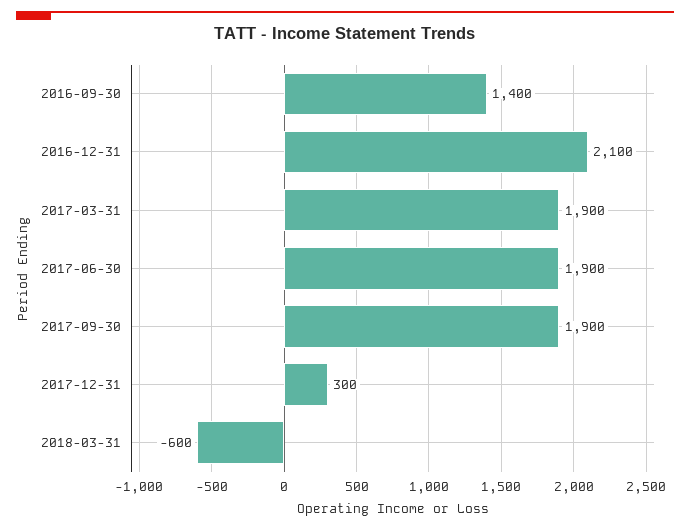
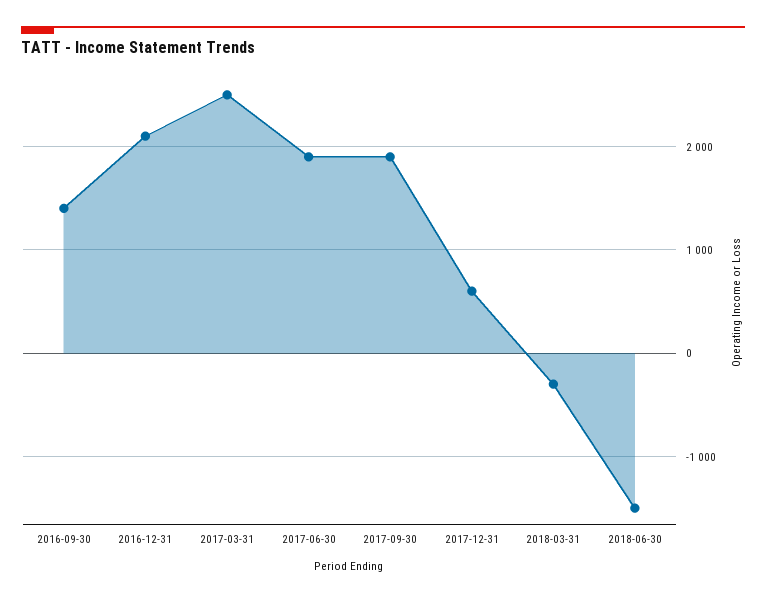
2017-03-31: 1900 -> 2500
2017-12-31: 300 -> 600
2018-03-31: -600 -> -300
2018-06-30: none -> -1500

